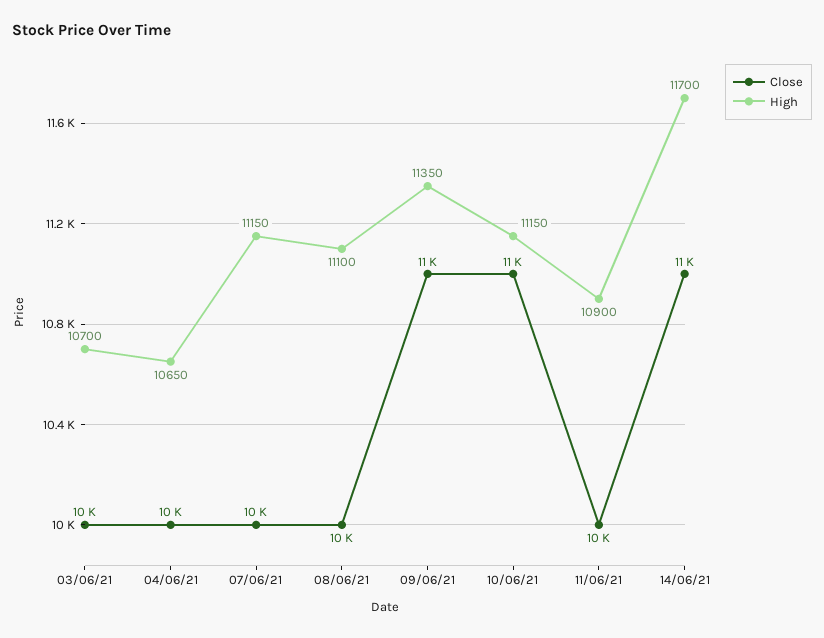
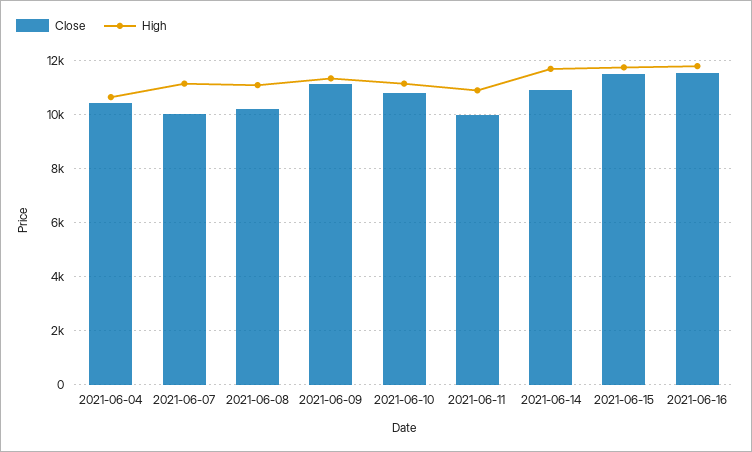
Close, 03/06/21: 10000 -> none
High, 03/06/21: 10700 -> none
Close, 2021-06-15: none -> 11500
High, 2021-06-15: none -> 11750
Close, 2021-06-16: none -> 11500
High, 2021-06-16: none -> 11750

